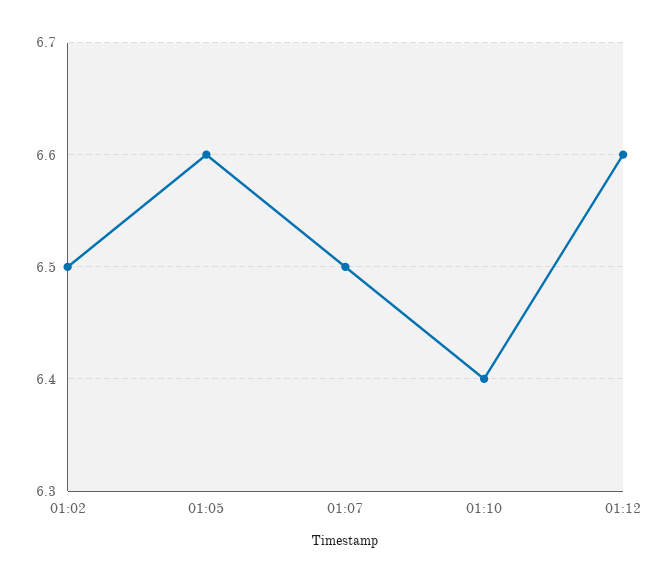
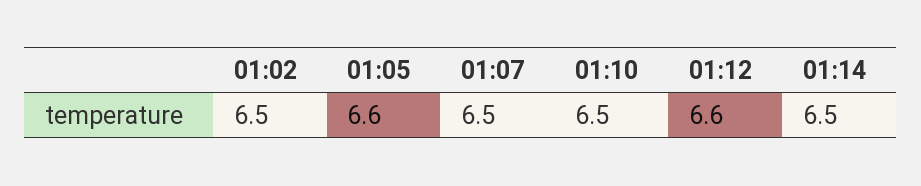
01:10: 6.4 -> 6.5
01:14: none -> 6.5

